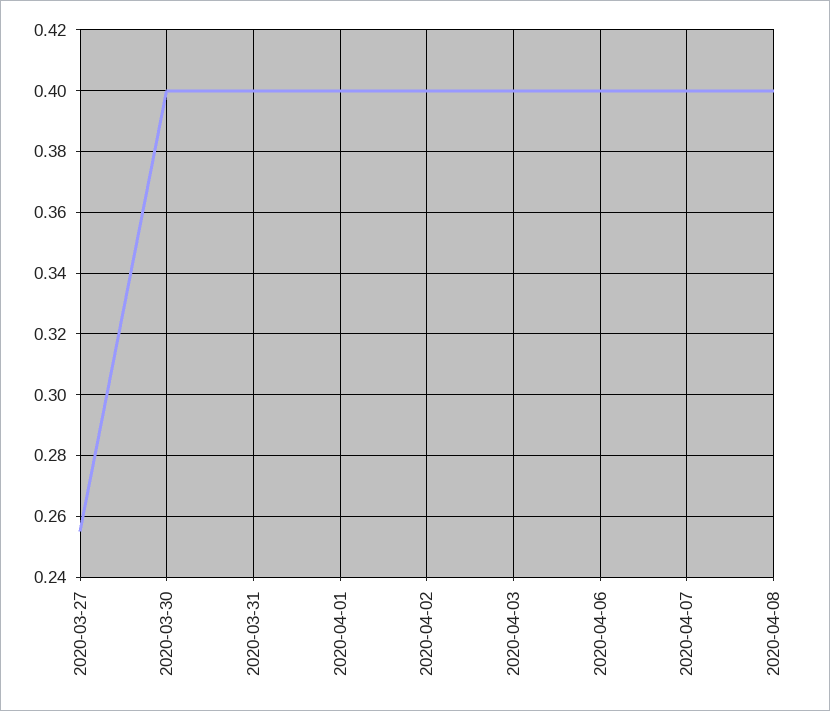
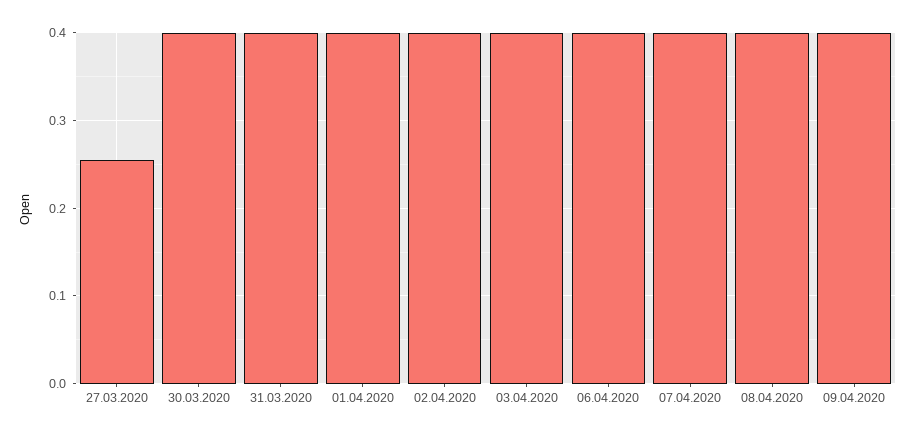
09.04.2020: none -> 0.4

